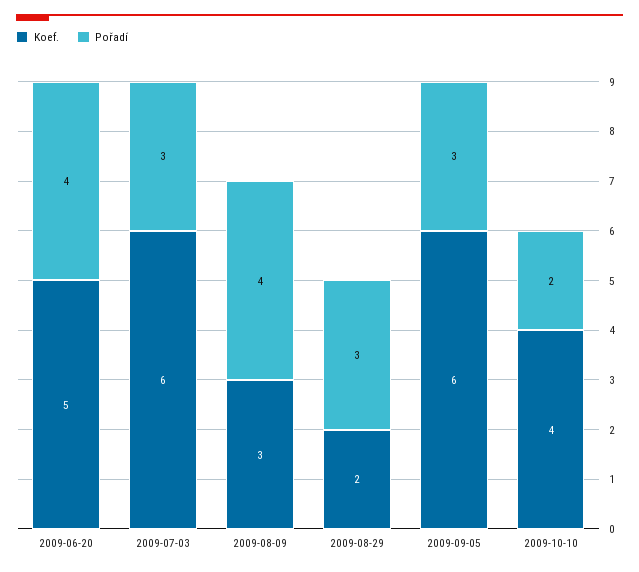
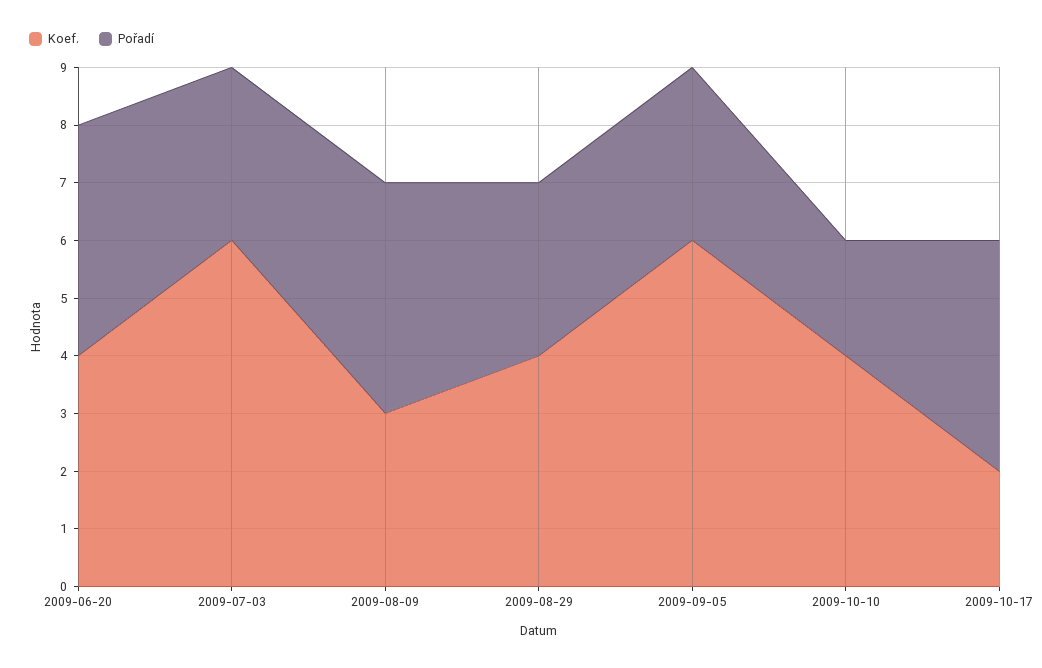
Koef., 2009-06-20: 5 -> 4
Koef., 2009-08-29: 2 -> 4
Koef., 2009-10-17: none -> 2
Pořadí, 2009-10-17: none -> 4

